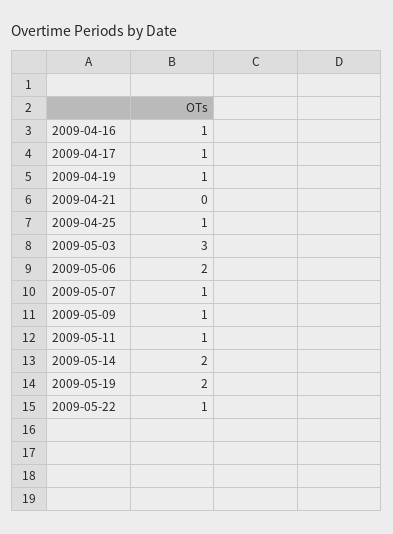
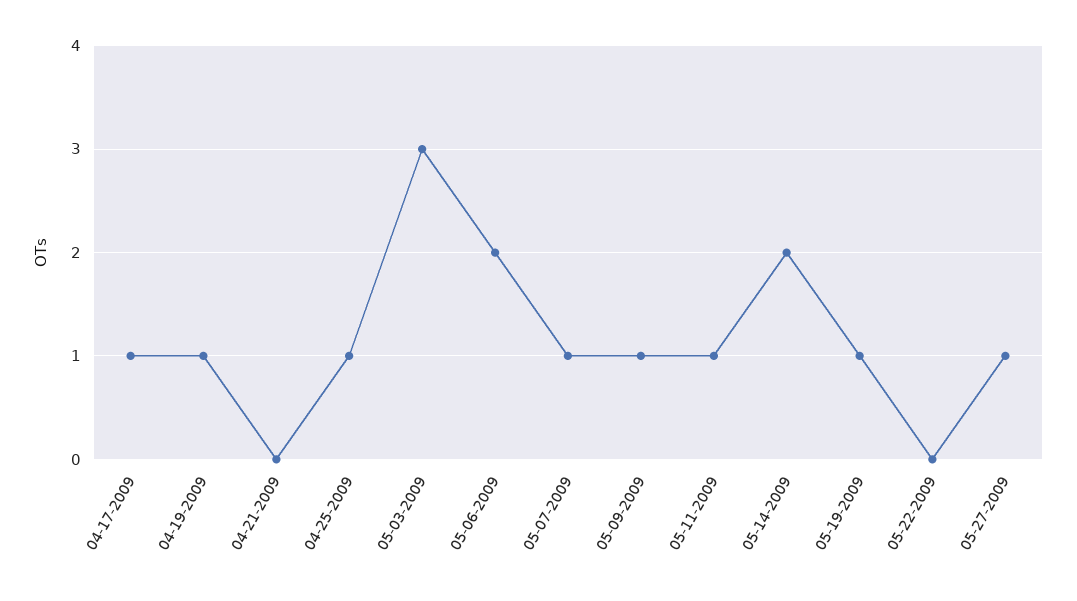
2009-04-16: 1 -> none
2009-05-19: 2 -> 1
2009-05-22: 1 -> 0
05-27-2009: none -> 1

